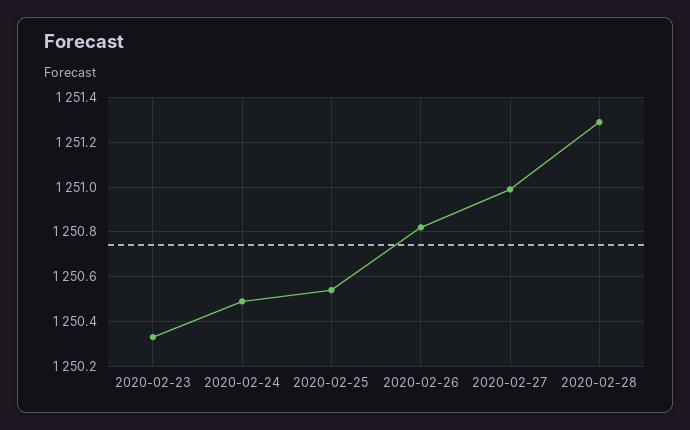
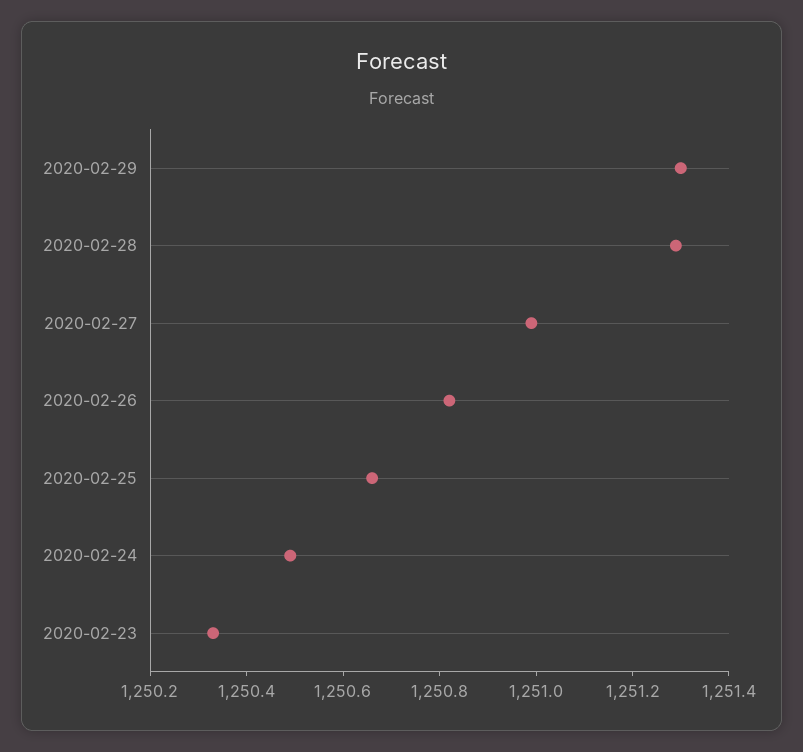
2020-02-25: 1250.55 -> 1250.65
2020-02-29: none -> 1251.3

